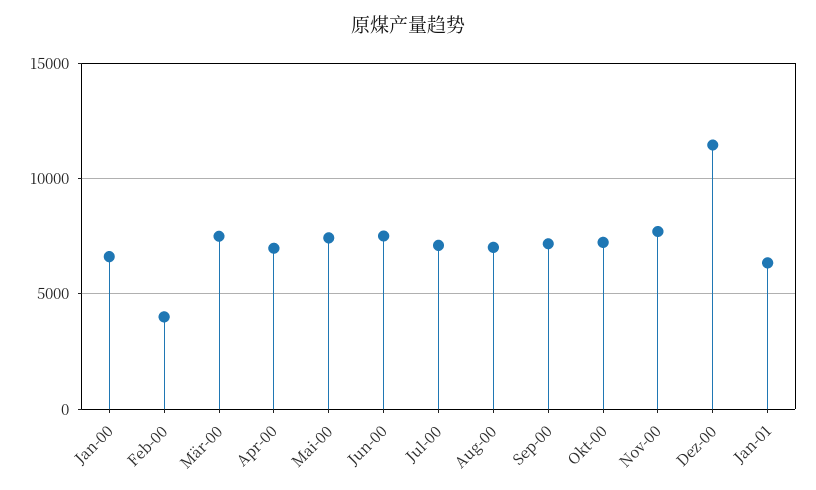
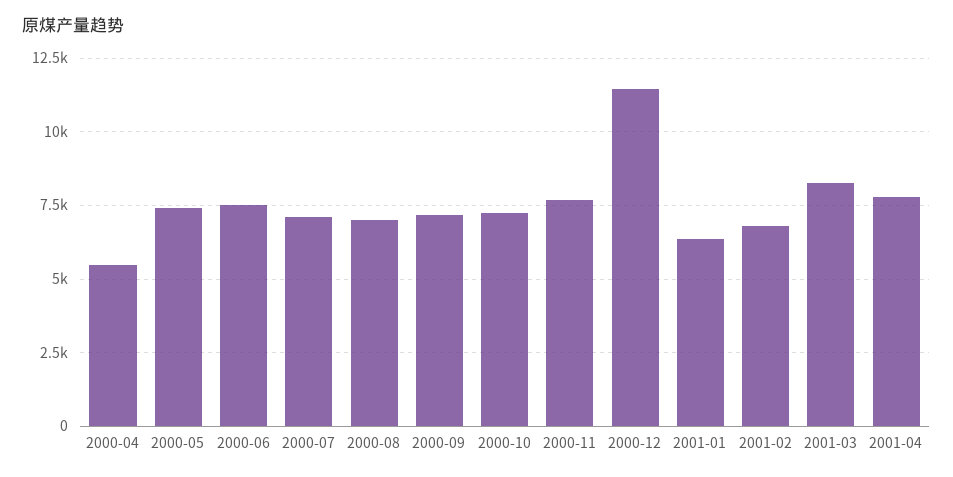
Jan-00: 6500 -> none
Feb-00: 4000 -> none
Mär-00: 7500 -> none
Apr-00: 7000 -> 5500
2001-02: none -> 6750
2001-03: none -> 8250
2001-04: none -> 7750

